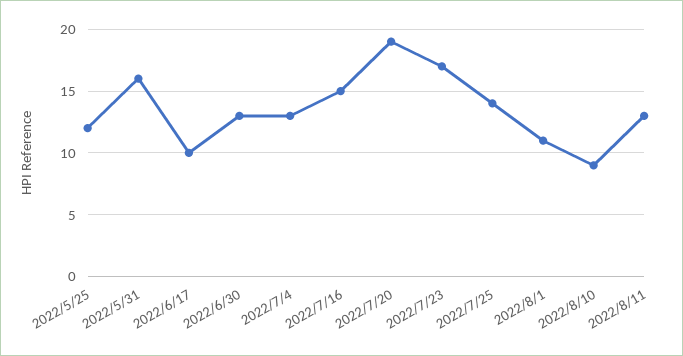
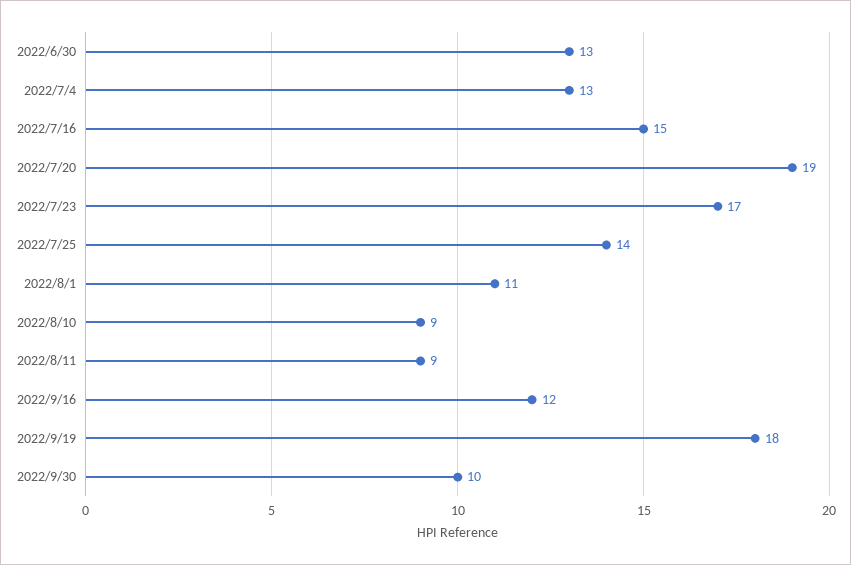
2022/5/25: 12 -> none
2022/5/31: 16 -> none
2022/6/17: 10 -> none
2022/8/11: 13 -> 9
2022/9/16: none -> 12
2022/9/19: none -> 18
2022/9/30: none -> 10

